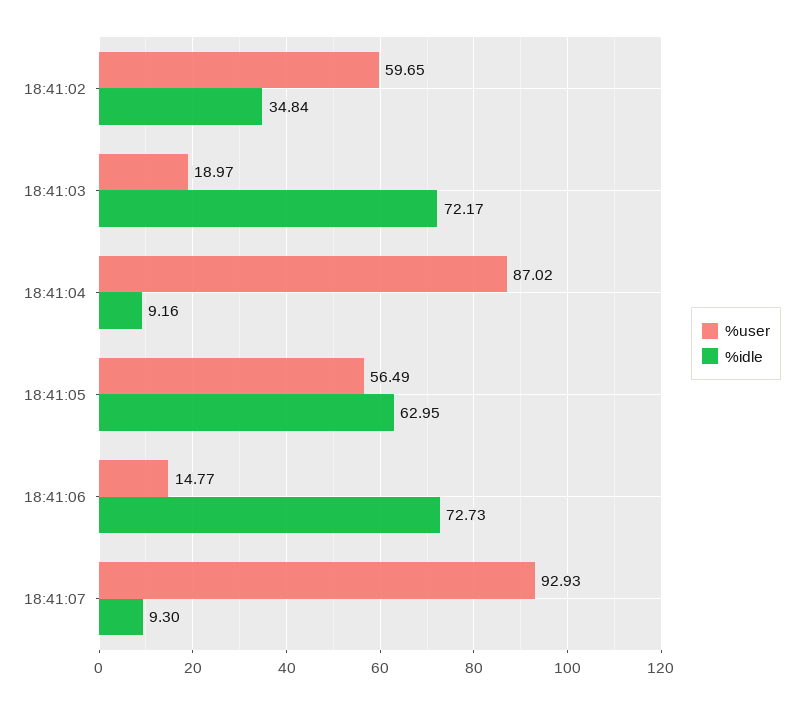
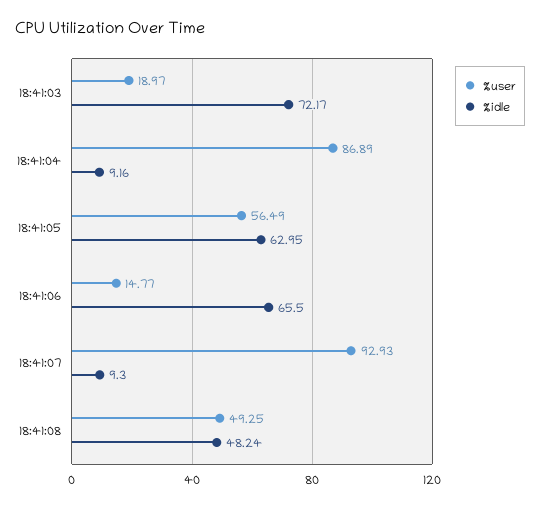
%user, 18:41:02: 59.65 -> none
%idle, 18:41:02: 34.84 -> none
%user, 18:41:04: 87.02 -> 86.89
%idle, 18:41:06: 72.73 -> 65.5
%user, 18:41:08: none -> 49.25
%idle, 18:41:08: none -> 48.24

